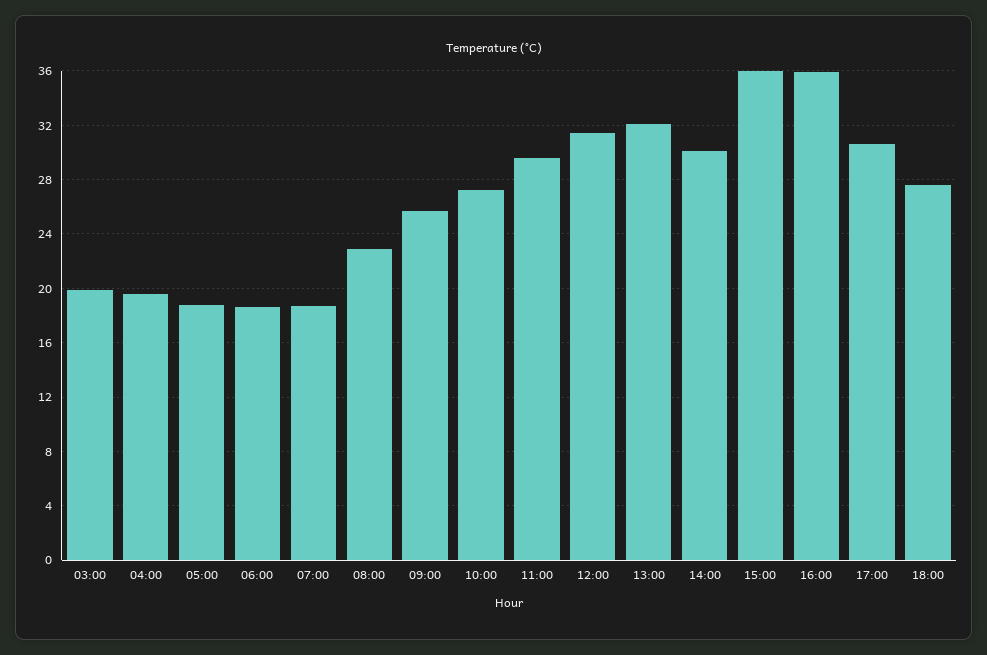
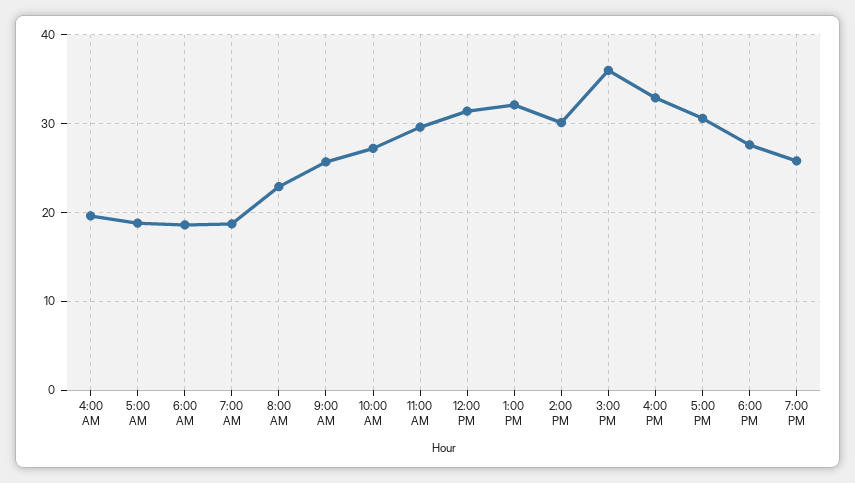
03:00: 20 -> none
16:00: 36 -> 33
7:00 PM: none -> 26

